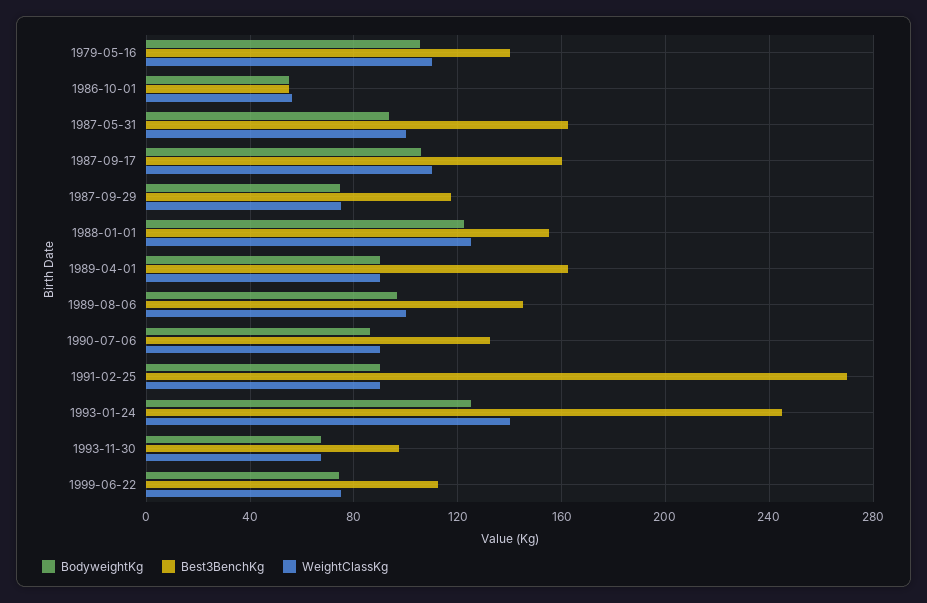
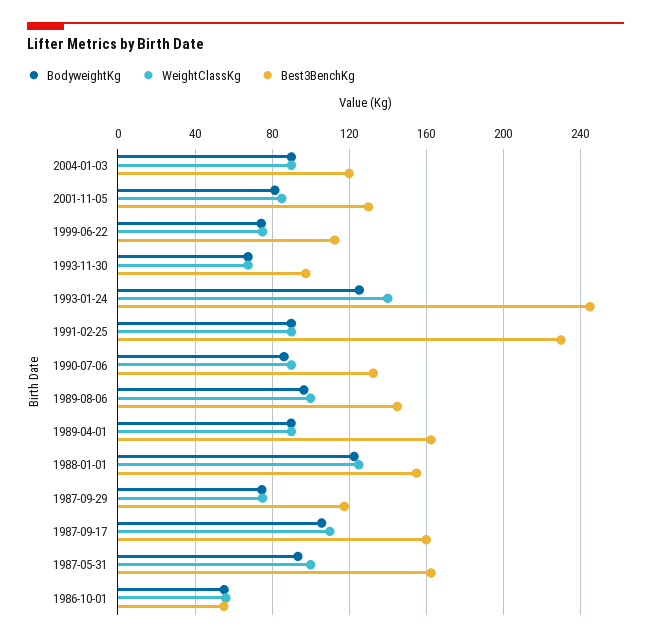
BodyweightKg, 1979-05-16: 105 -> none
Best3BenchKg, 1979-05-16: 140 -> none
WeightClassKg, 1979-05-16: 110 -> none
Best3BenchKg, 1991-02-25: 270 -> 230
BodyweightKg, 2004-01-03: none -> 90
WeightClassKg, 2004-01-03: none -> 90
Best3BenchKg, 2004-01-03: none -> 120
BodyweightKg, 2001-11-05: none -> 80
WeightClassKg, 2001-11-05: none -> 85
Best3BenchKg, 2001-11-05: none -> 130

